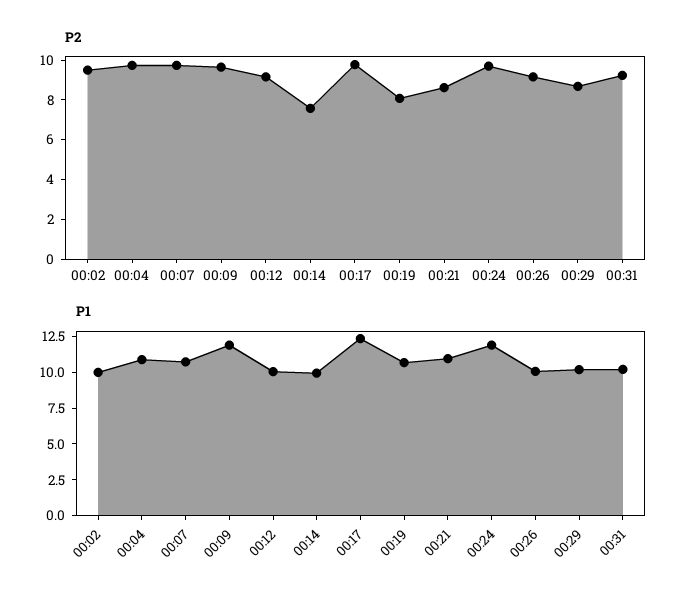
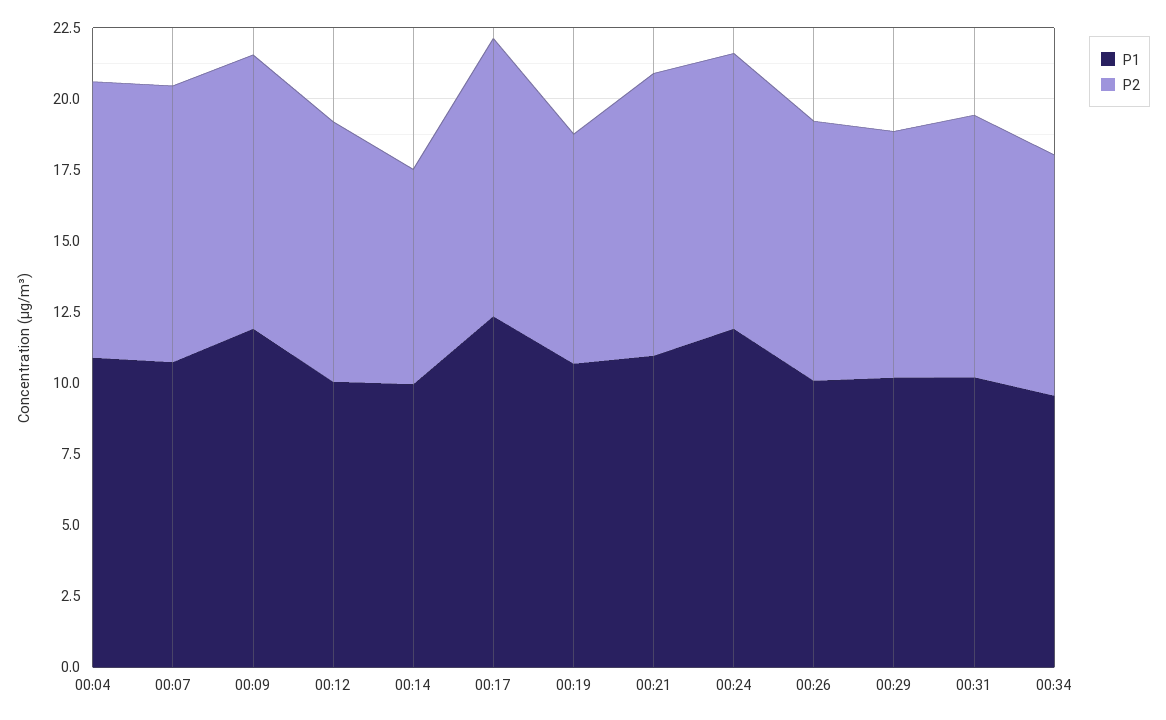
P2, 00:02: 9.5 -> none
P2, 00:21: 8.5 -> 10
P1, 00:02: 10 -> none
P1, 00:34: none -> 9.5
P2, 00:34: none -> 8.5

